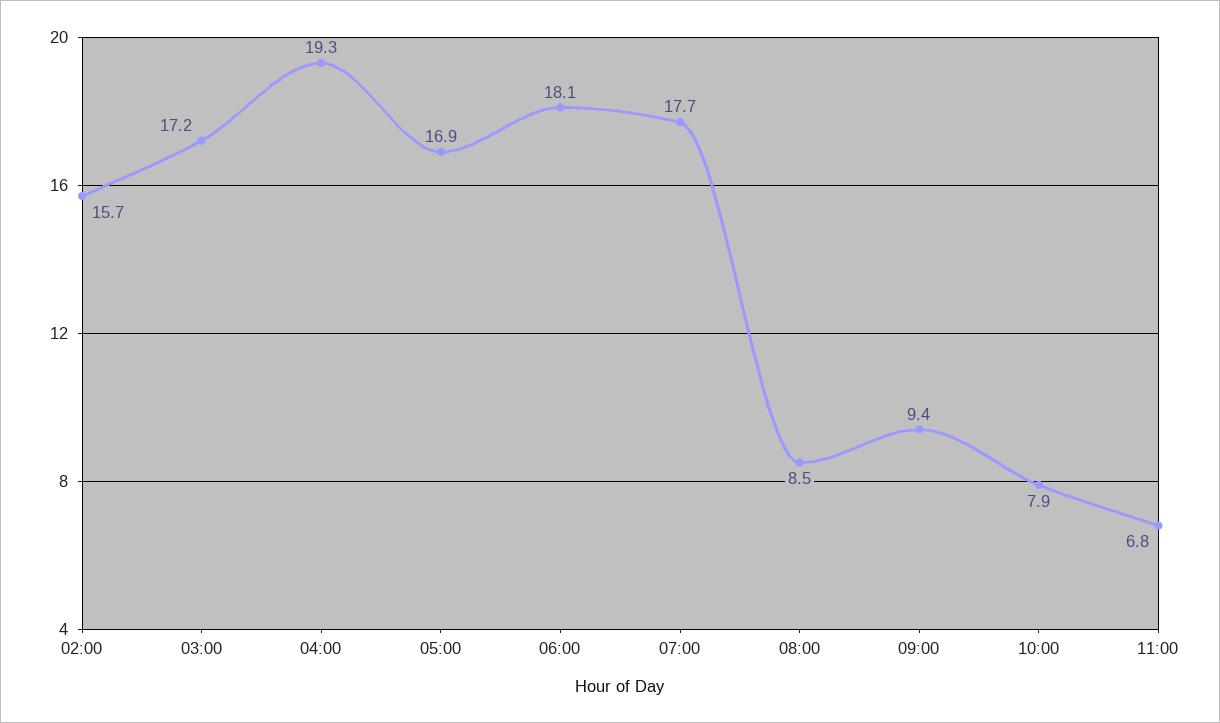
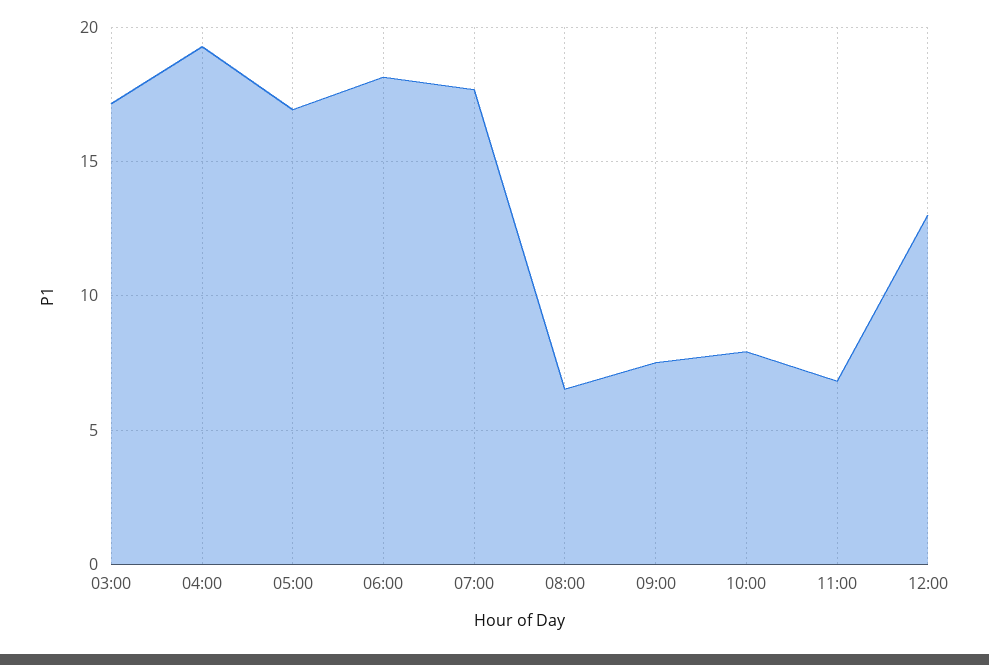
02:00: 15.7 -> none
08:00: 8.5 -> 6.5
09:00: 9.4 -> 7.5
12:00: none -> 13

